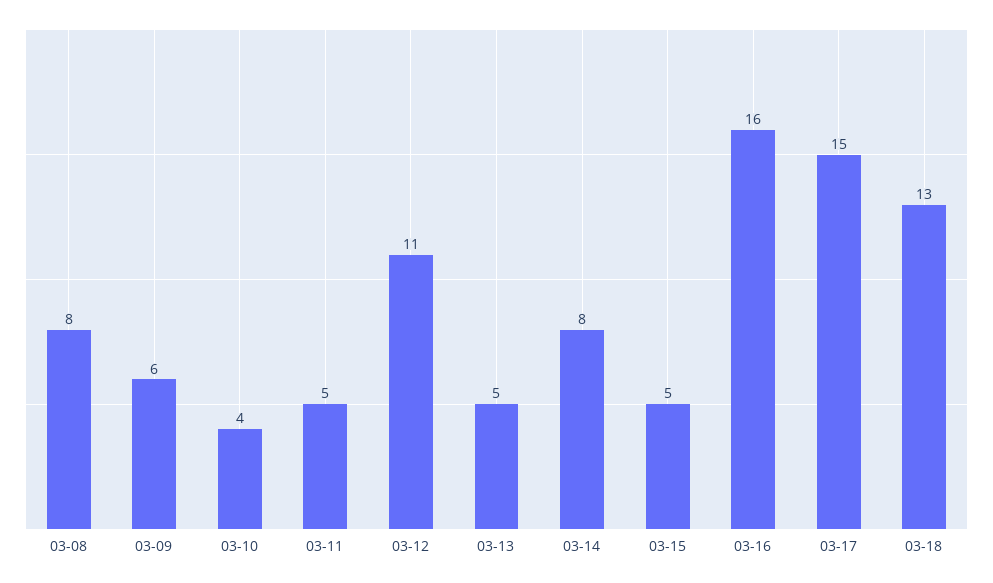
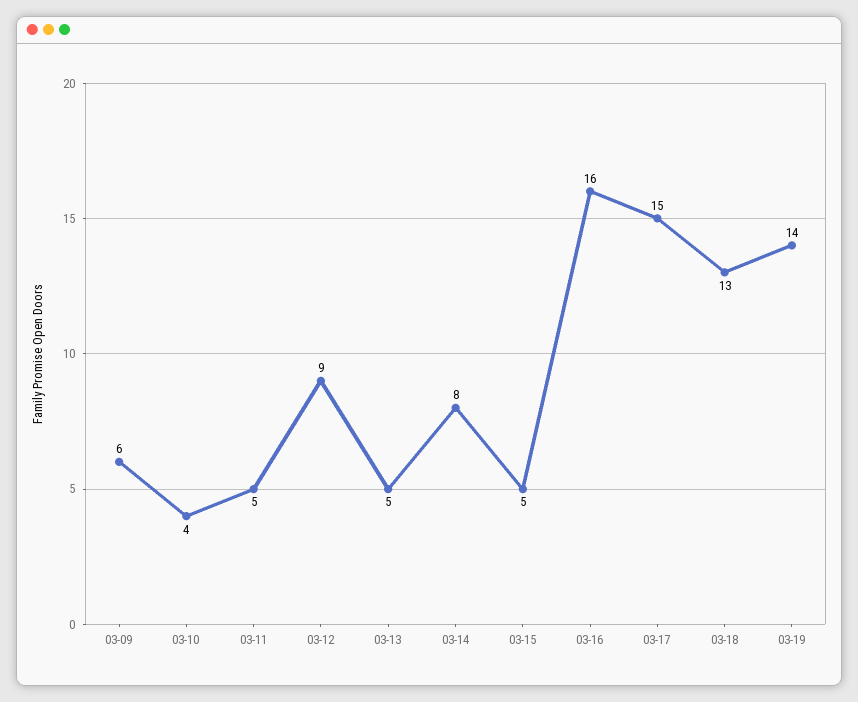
03-08: 8 -> none
03-12: 11 -> 9
03-19: none -> 14

